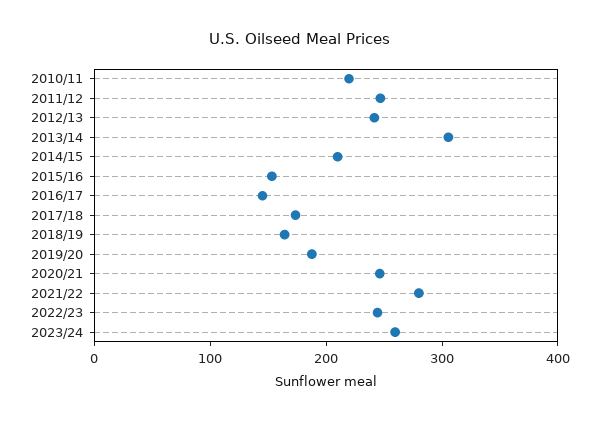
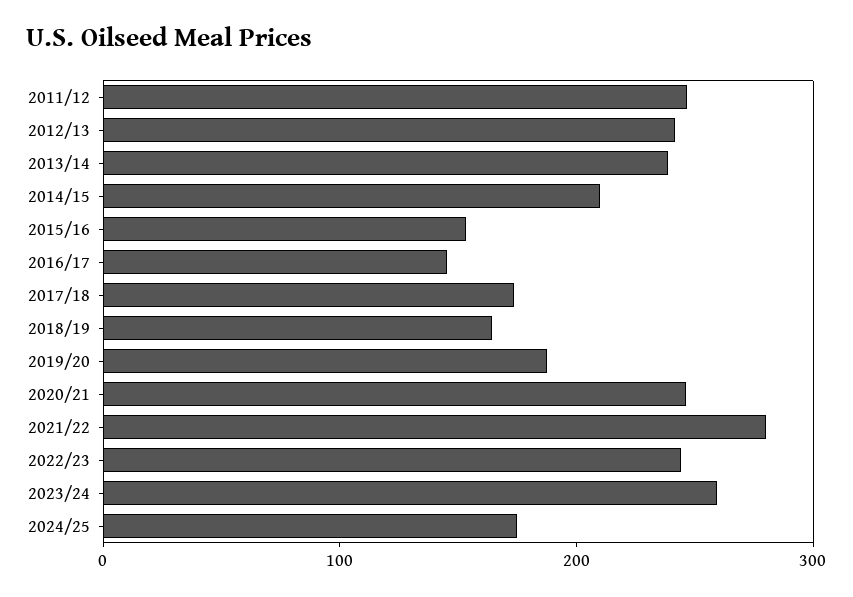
2010/11: 220 -> none
2013/14: 300 -> 240
2024/25: none -> 180

